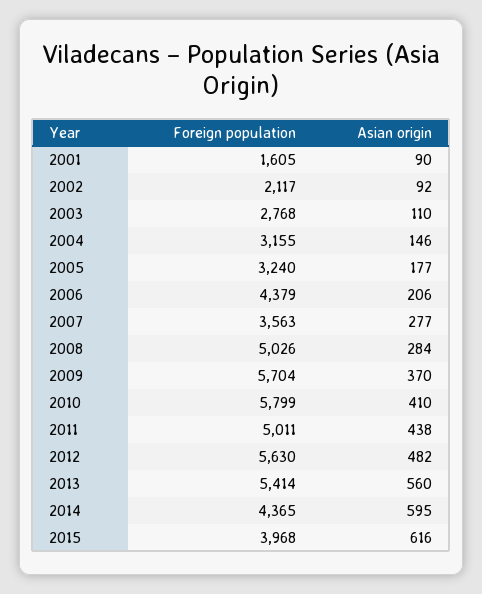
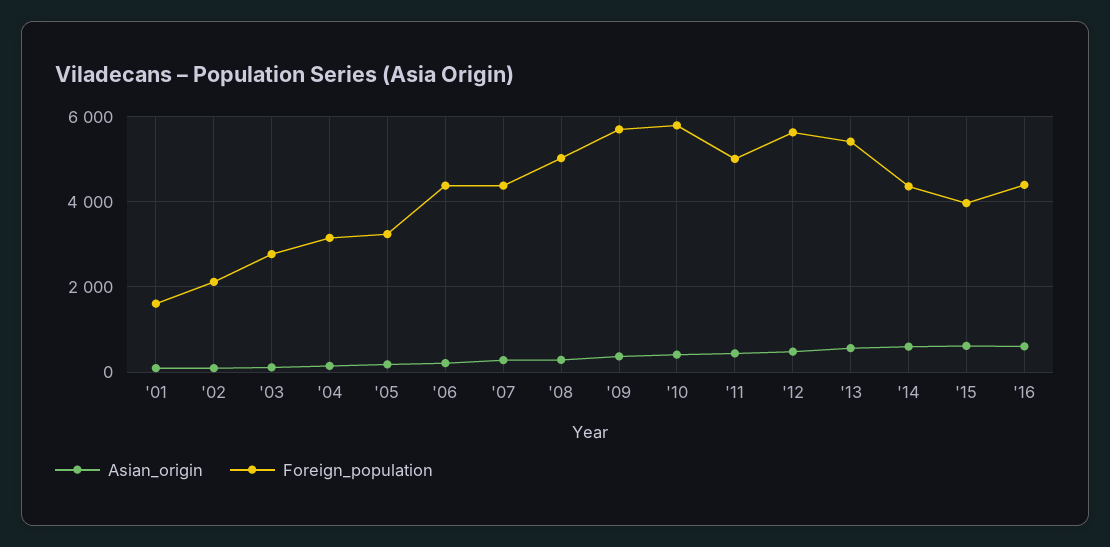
Foreign population, 2007: 3563 -> 4400
Asian origin, '16: none -> 600
Foreign population, '16: none -> 4400

